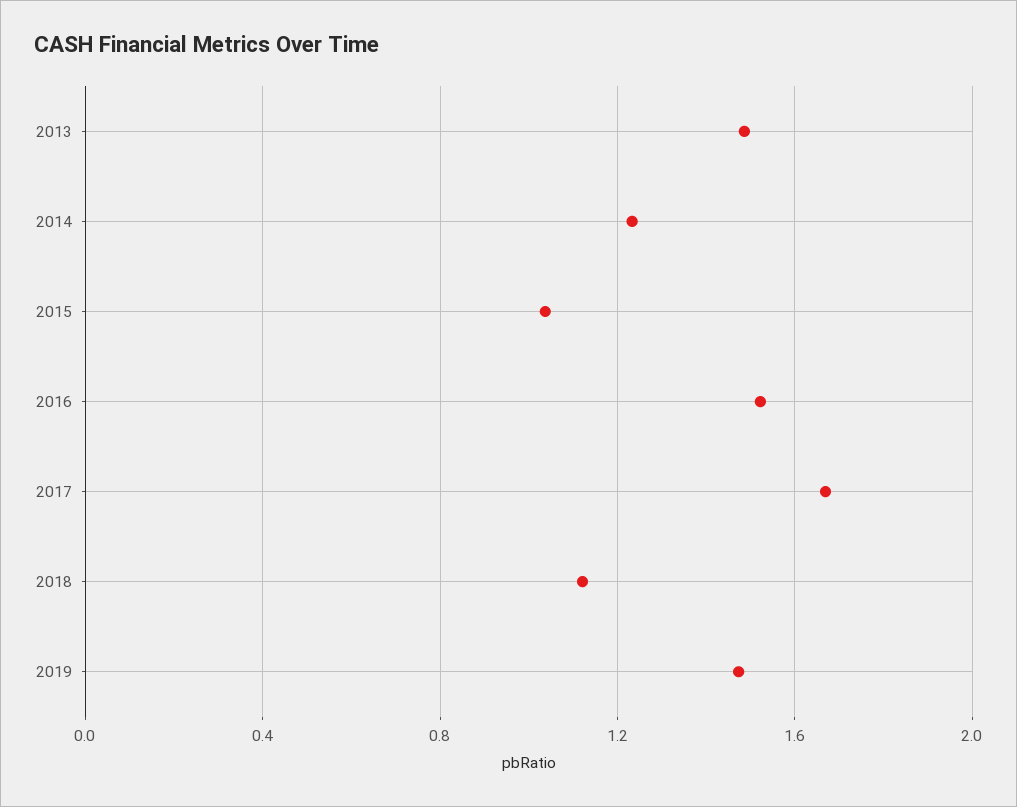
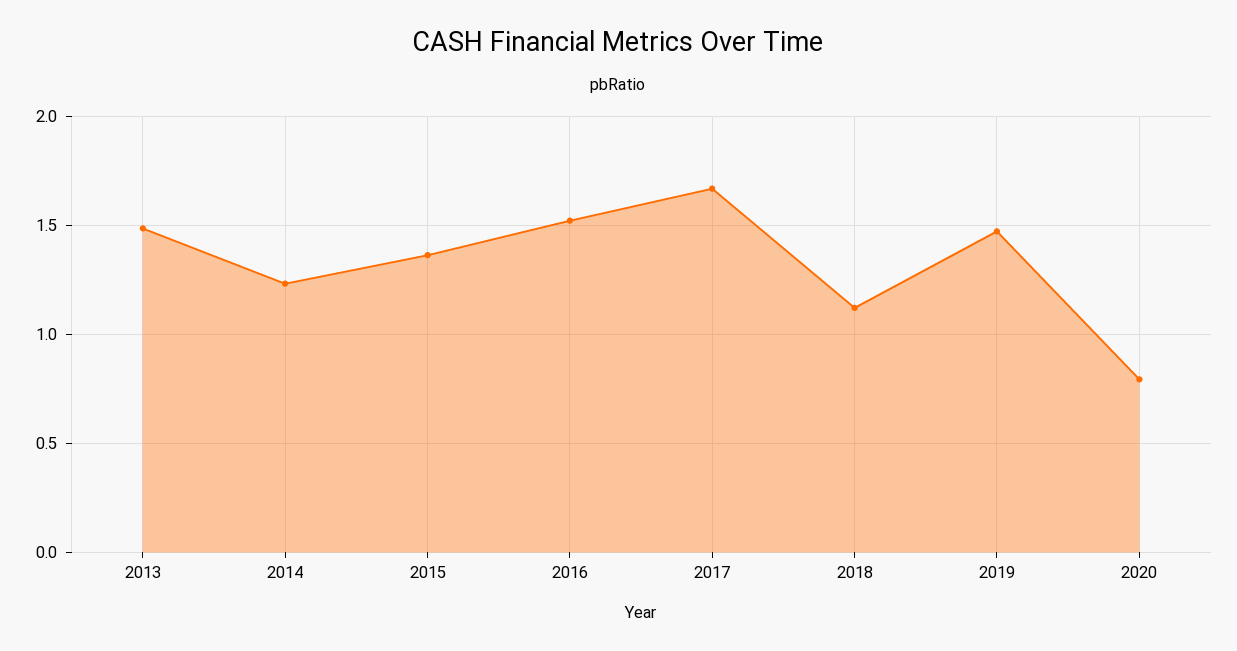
2015: 1.05 -> 1.35
2020: none -> 0.8

